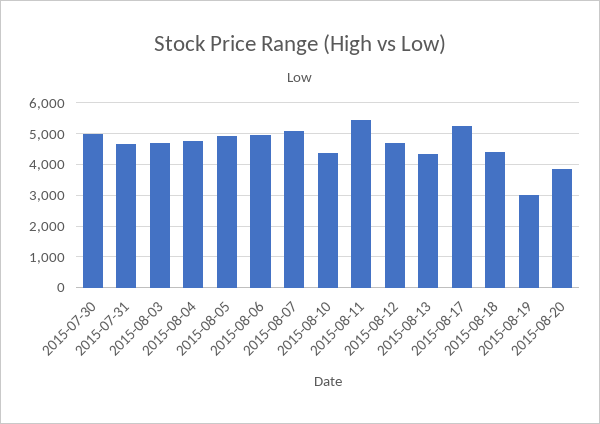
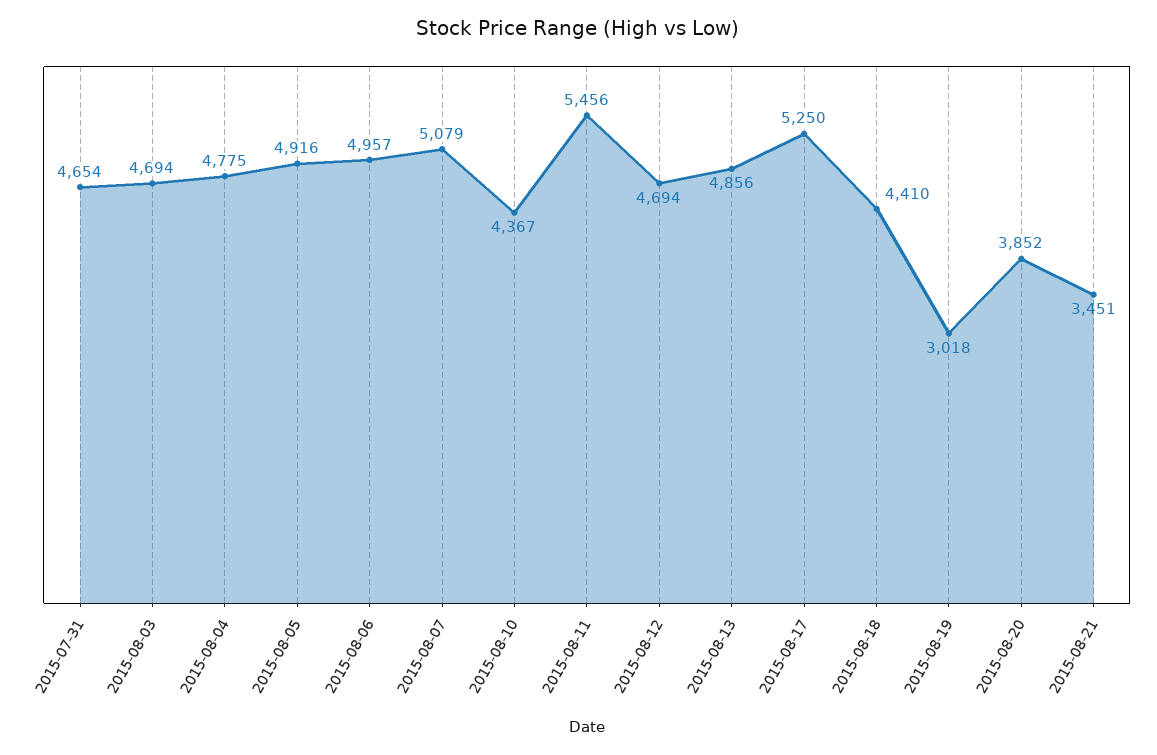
2015-07-30: 5000 -> none
2015-08-13: 4400 -> 4856
2015-08-21: none -> 3451

